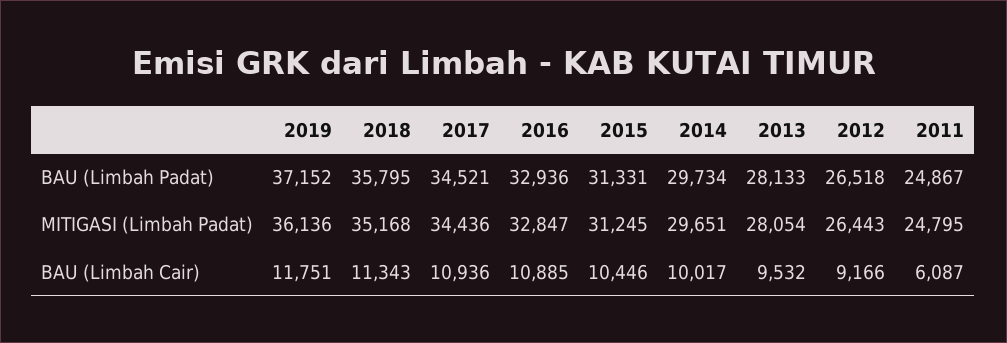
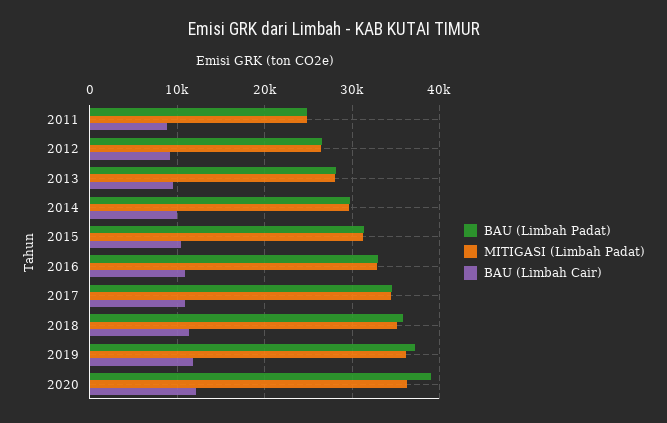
BAU (Limbah Cair), 2011: 6087 -> 9000
BAU (Limbah Padat), 2020: none -> 39000
MITIGASI (Limbah Padat), 2020: none -> 36000
BAU (Limbah Cair), 2020: none -> 12000

